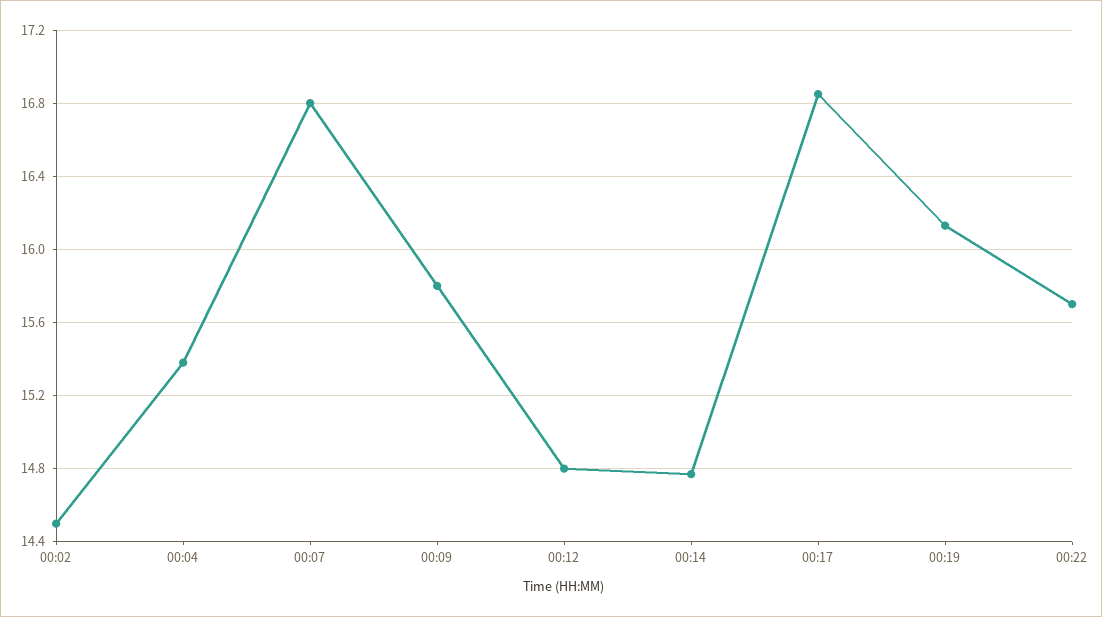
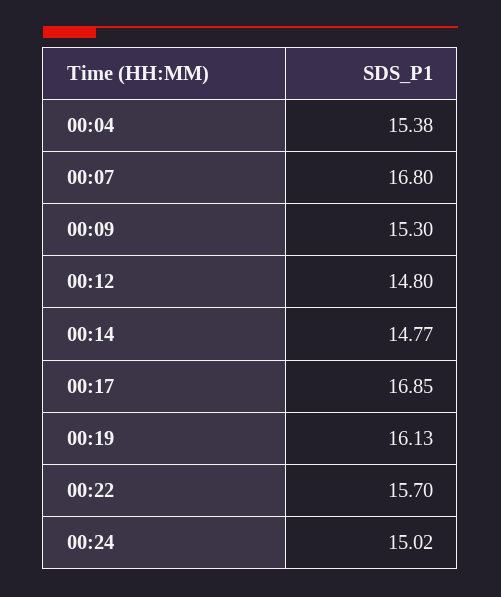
00:02: 14.5 -> none
00:09: 15.8 -> 15.3
00:24: none -> 15.02

